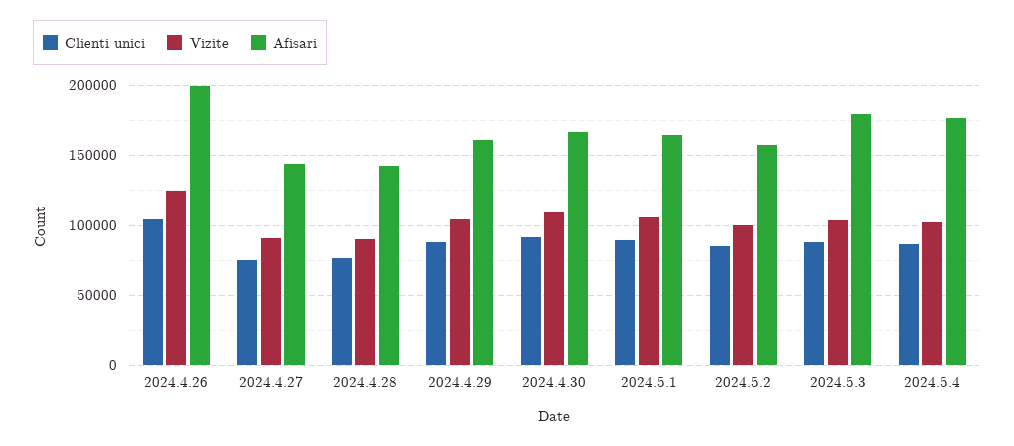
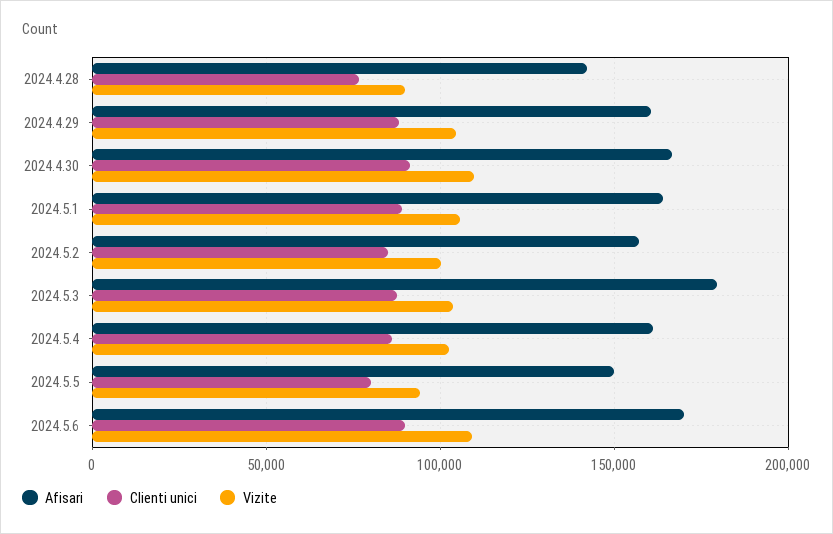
Clienti unici, 2024.4.26: 105000 -> none
Vizite, 2024.4.26: 125000 -> none
Afisari, 2024.4.26: 200000 -> none
Clienti unici, 2024.4.27: 75000 -> none
Vizite, 2024.4.27: 90000 -> none
Afisari, 2024.4.27: 145000 -> none
Afisari, 2024.5.4: 175000 -> 160000
Afisari, 2024.5.5: none -> 150000
Clienti unici, 2024.5.5: none -> 80000
Vizite, 2024.5.5: none -> 95000
Afisari, 2024.5.6: none -> 170000
Clienti unici, 2024.5.6: none -> 90000
Vizite, 2024.5.6: none -> 110000

